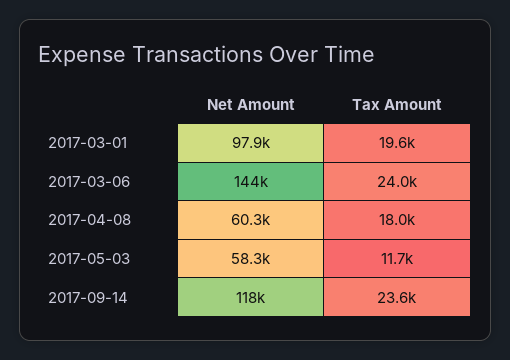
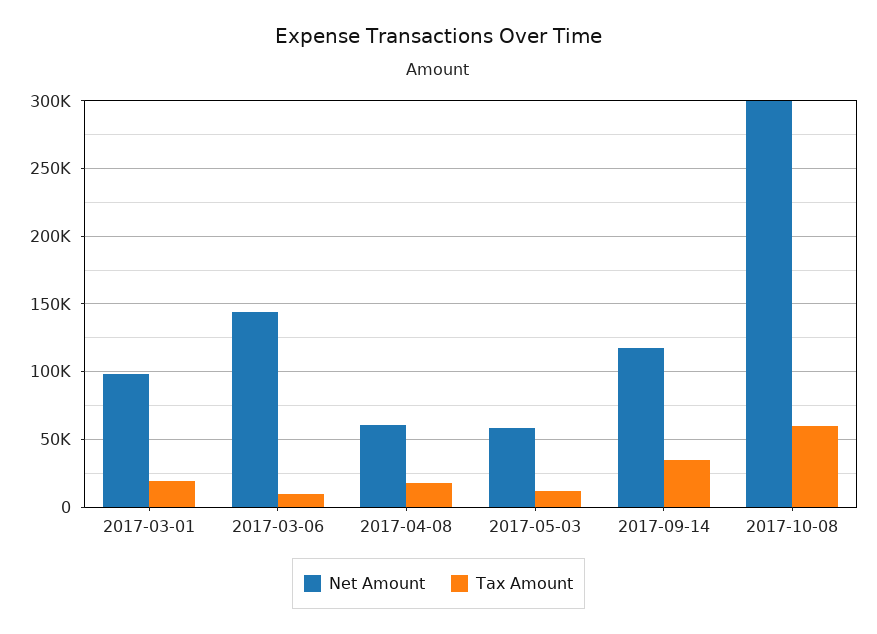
Tax Amount, 2017-03-06: 24000 -> 10000
Tax Amount, 2017-09-14: 23600 -> 35000
Net Amount, 2017-10-08: none -> 300000
Tax Amount, 2017-10-08: none -> 60000

